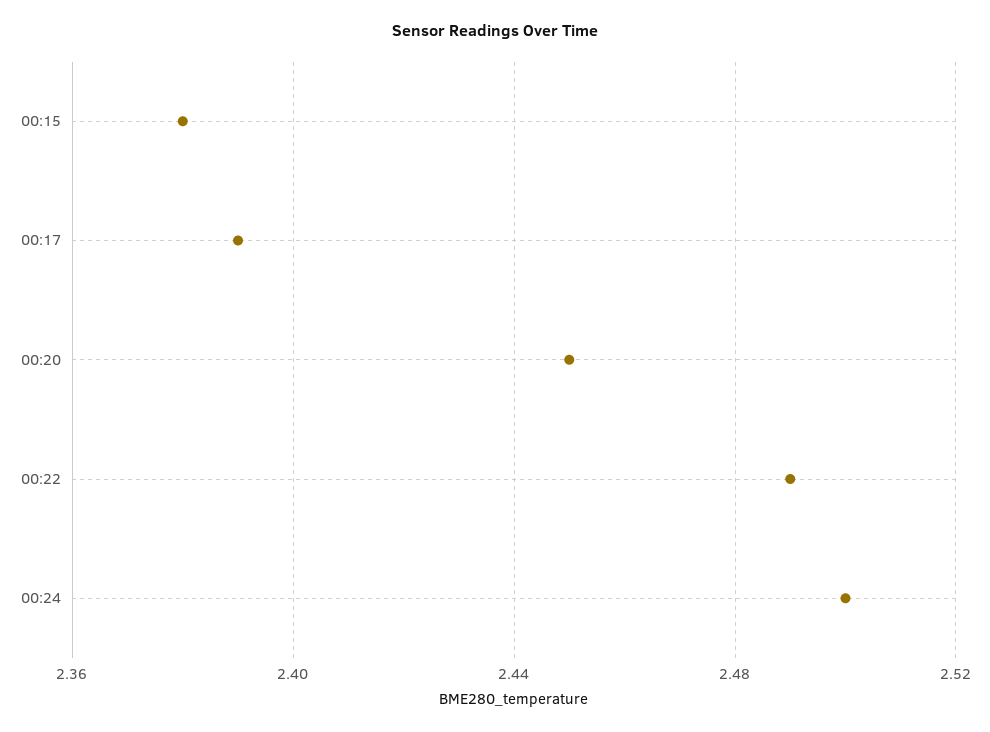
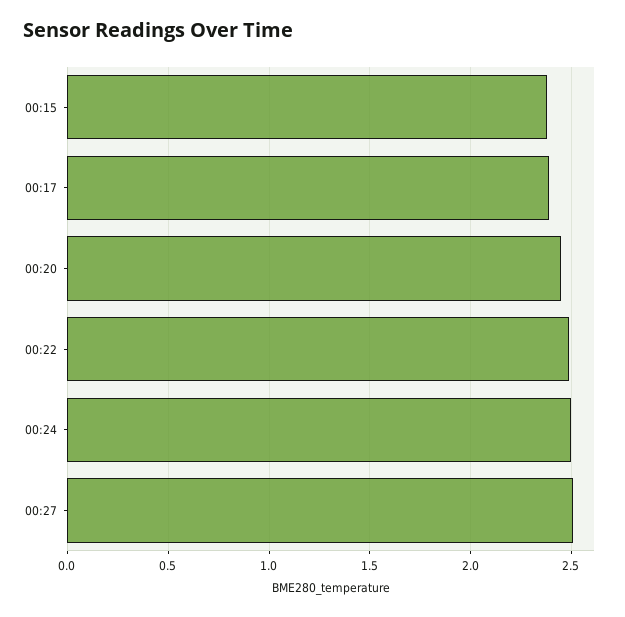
00:27: none -> 2.5

